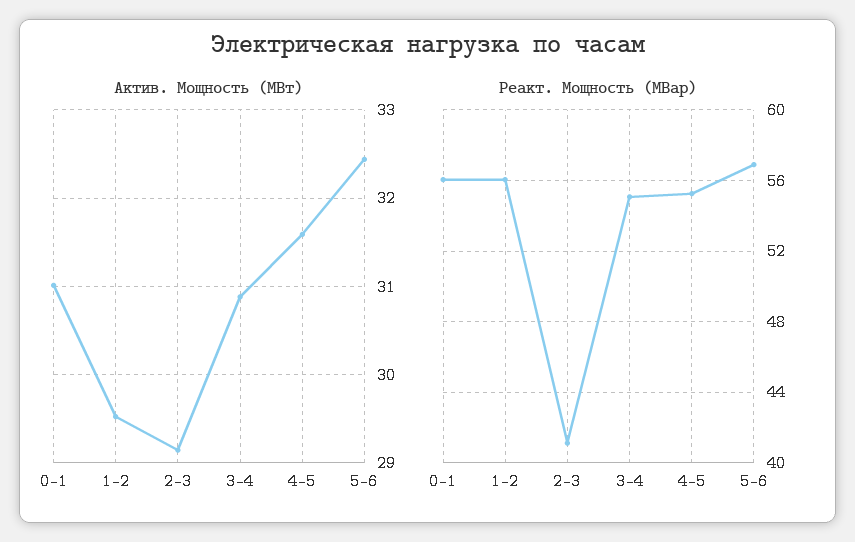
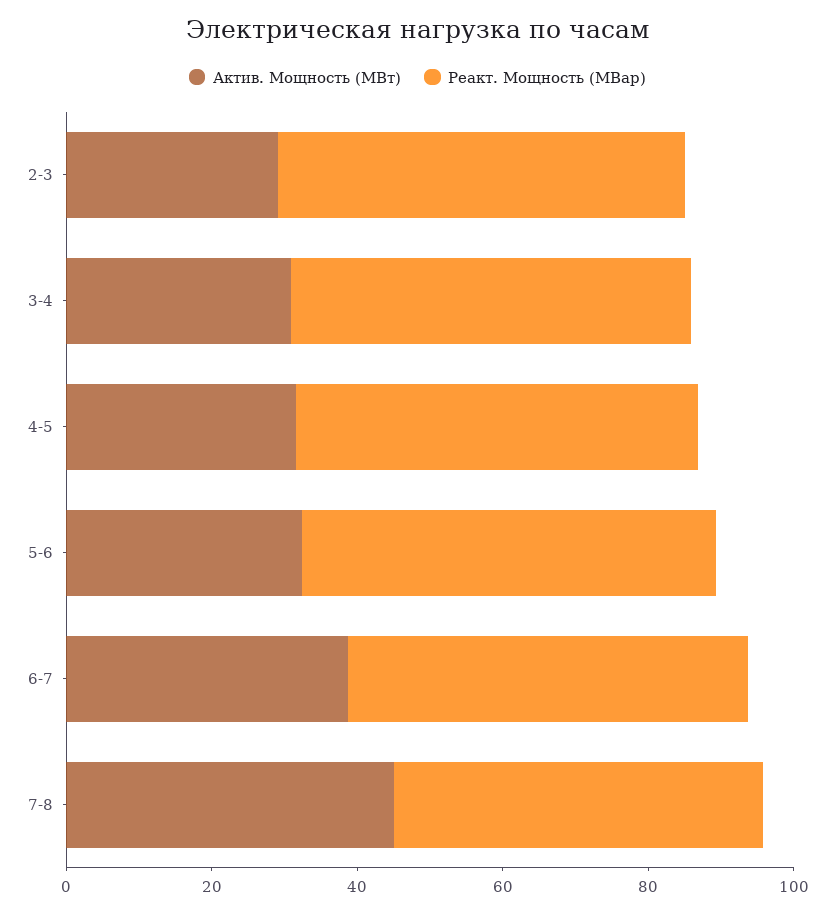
Актив. Мощность (МВт), 0-1: 31 -> none
Актив. Мощность (МВт), 1-2: 29.5 -> none
Реакт. Мощность (МВар), 0-1: 56 -> none
Реакт. Мощность (МВар), 1-2: 56 -> none
Реакт. Мощность (МВар), 2-3: 41 -> 55
Актив. Мощность (МВт), 6-7: none -> 40
Реакт. Мощность (МВар), 6-7: none -> 55
Актив. Мощность (МВт), 7-8: none -> 45
Реакт. Мощность (МВар), 7-8: none -> 50

